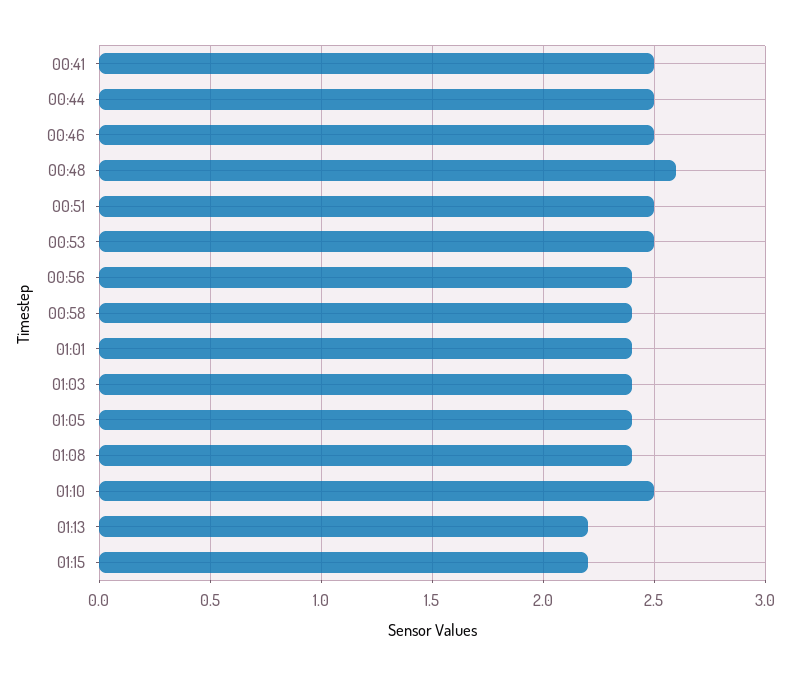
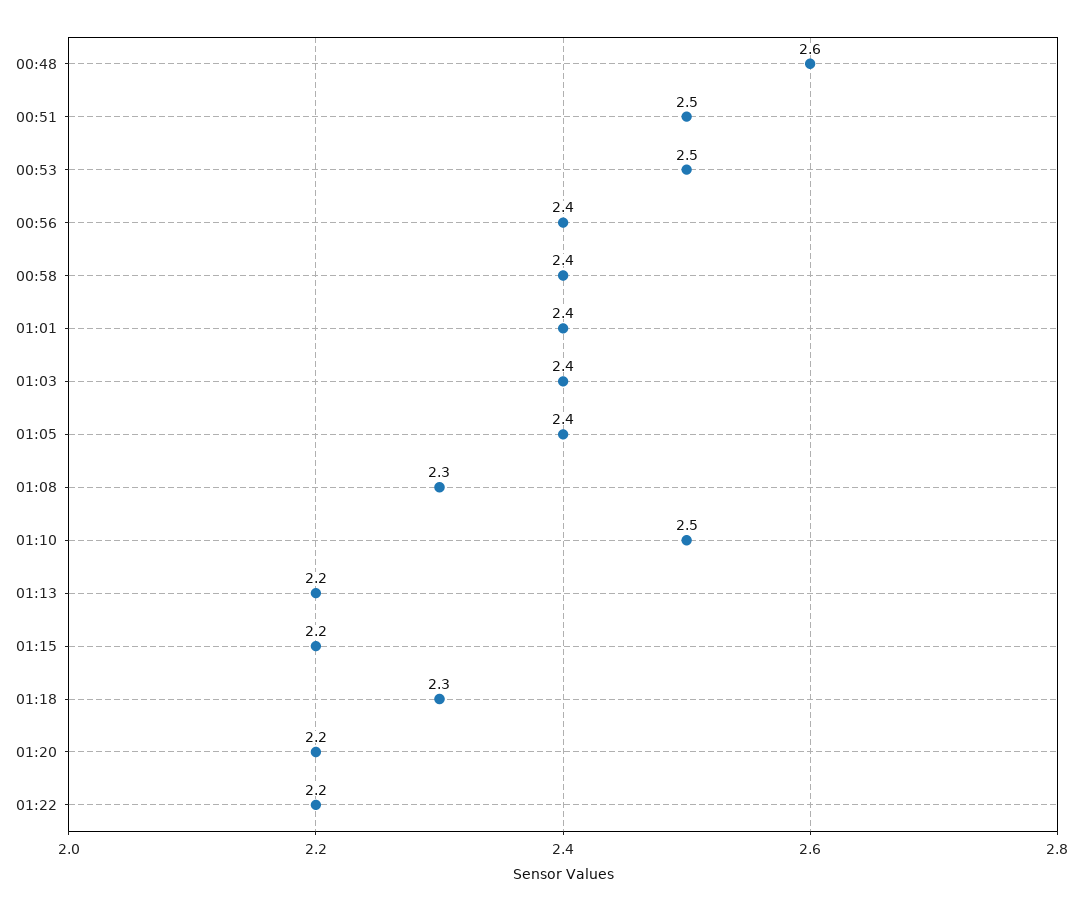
00:41: 2.5 -> none
00:44: 2.5 -> none
00:46: 2.5 -> none
01:08: 2.4 -> 2.3
01:18: none -> 2.3
01:20: none -> 2.2
01:22: none -> 2.2

